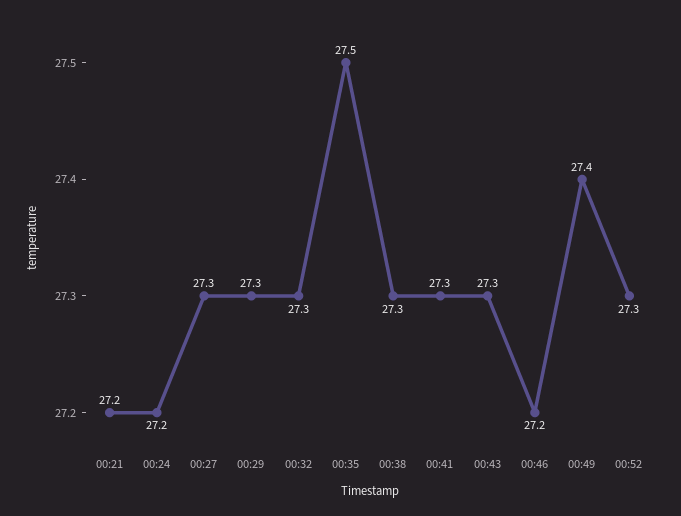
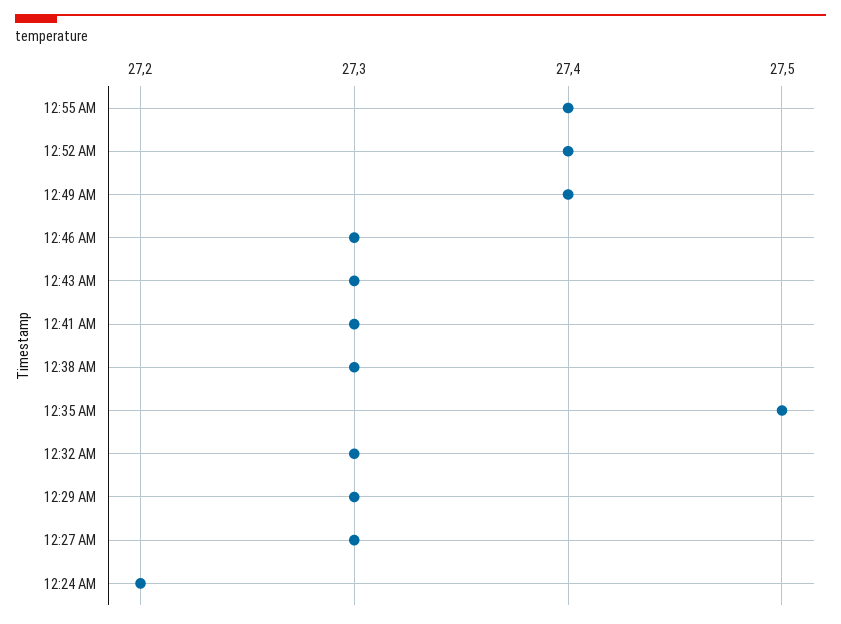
00:21: 27.2 -> none
00:46: 27.2 -> 27.3
00:52: 27.3 -> 27.4
12:55 AM: none -> 27.4

